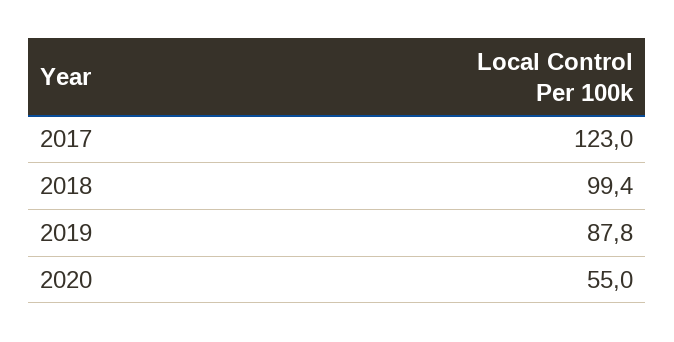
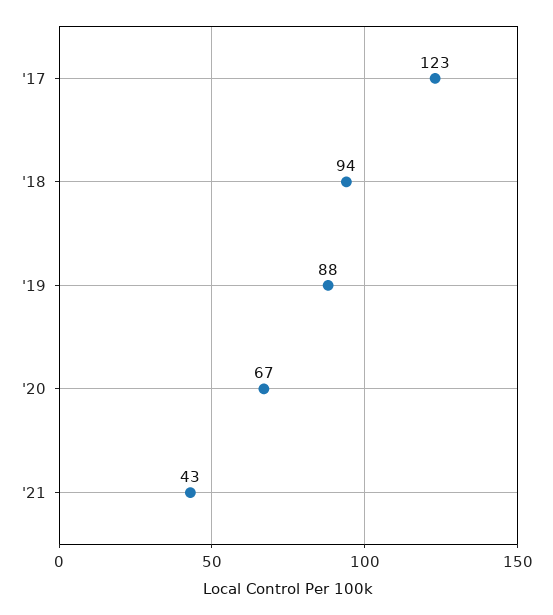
2018: 99.4 -> 94
2020: 55 -> 67
'21: none -> 43

